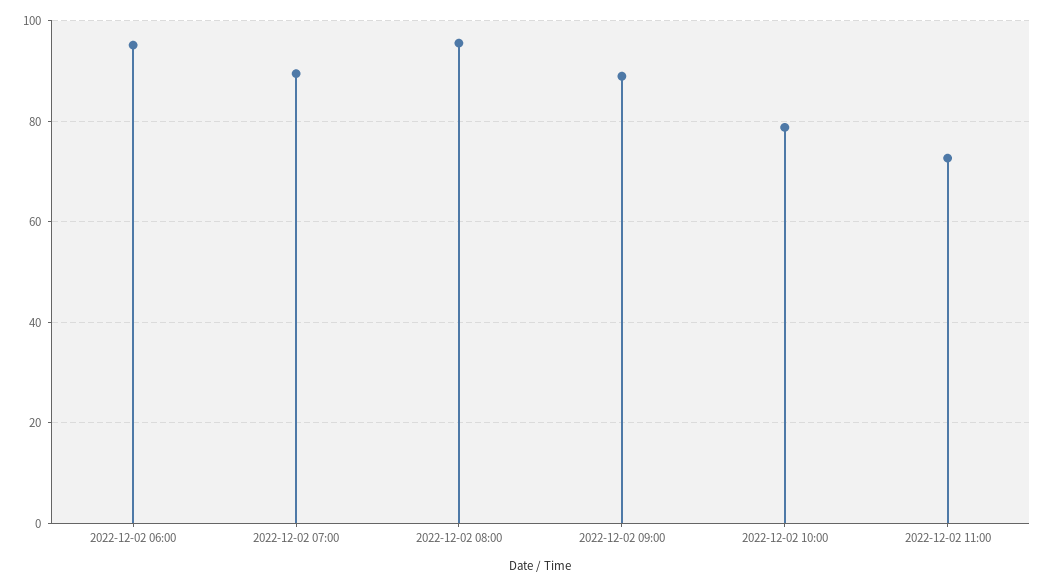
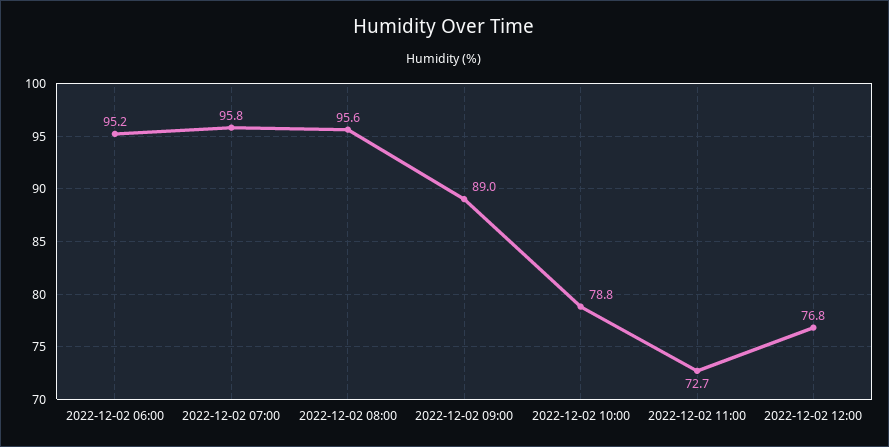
2022-12-02 07:00: 90 -> 95.8
2022-12-02 12:00: none -> 76.8

